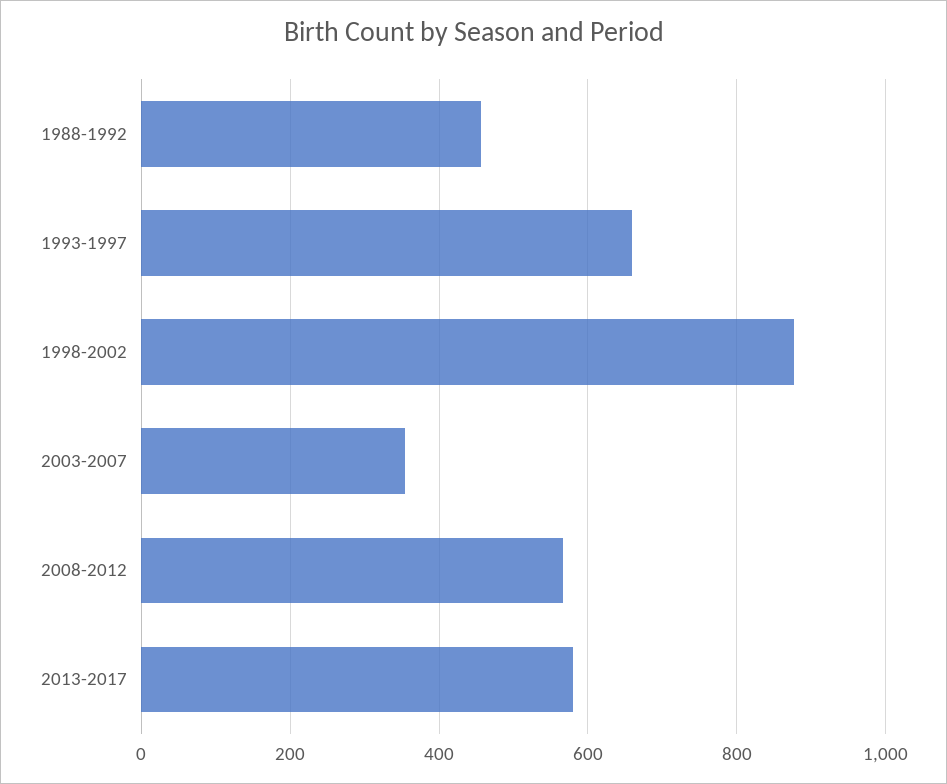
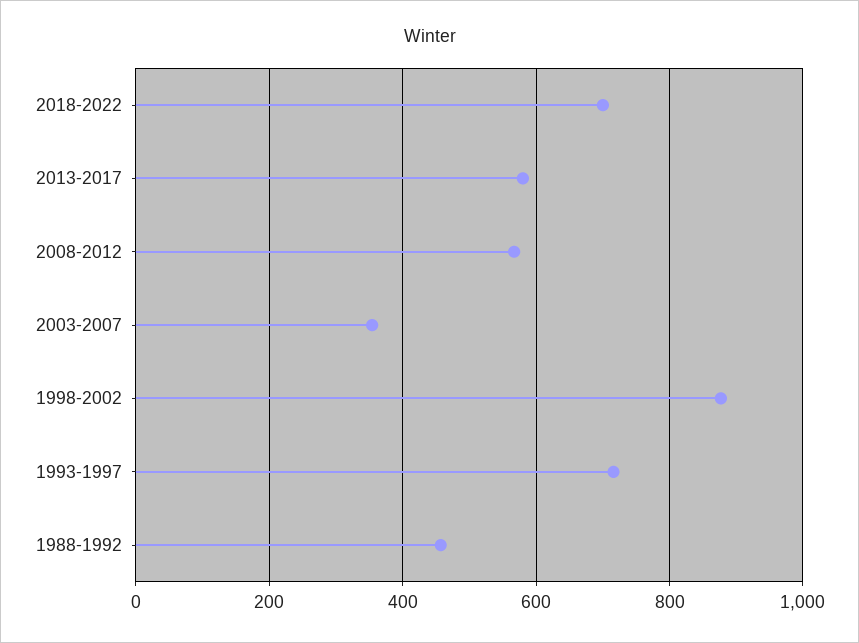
1993-1997: 660 -> 720
2018-2022: none -> 700

